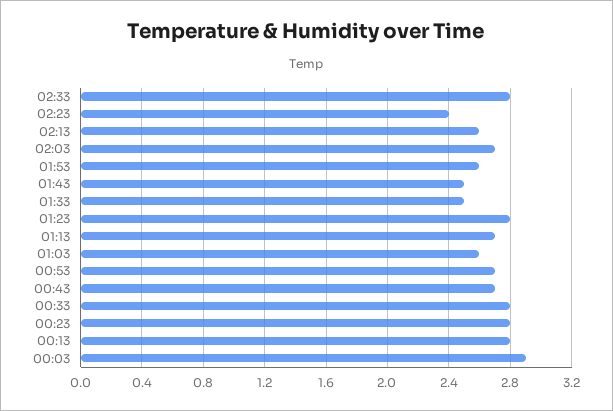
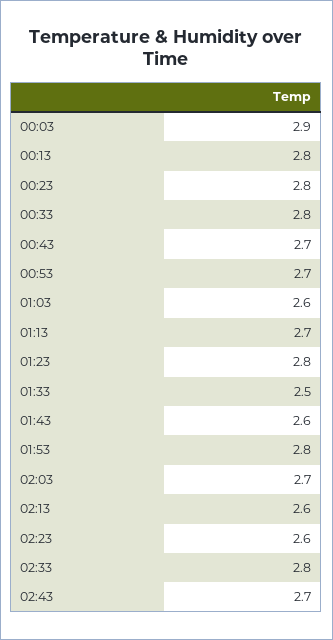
02:23: 2.4 -> 2.6
01:53: 2.6 -> 2.8
01:43: 2.5 -> 2.6
02:43: none -> 2.7

